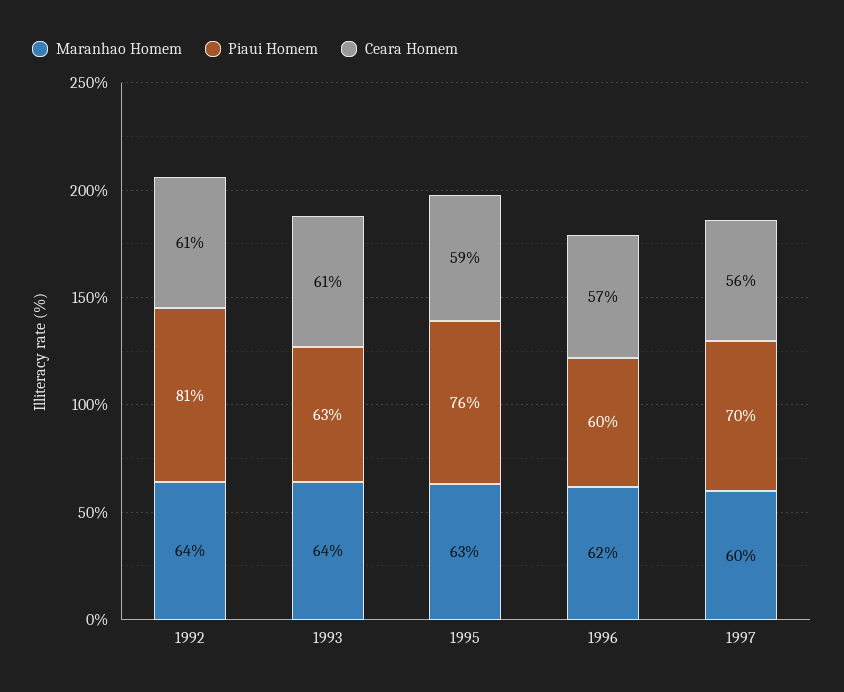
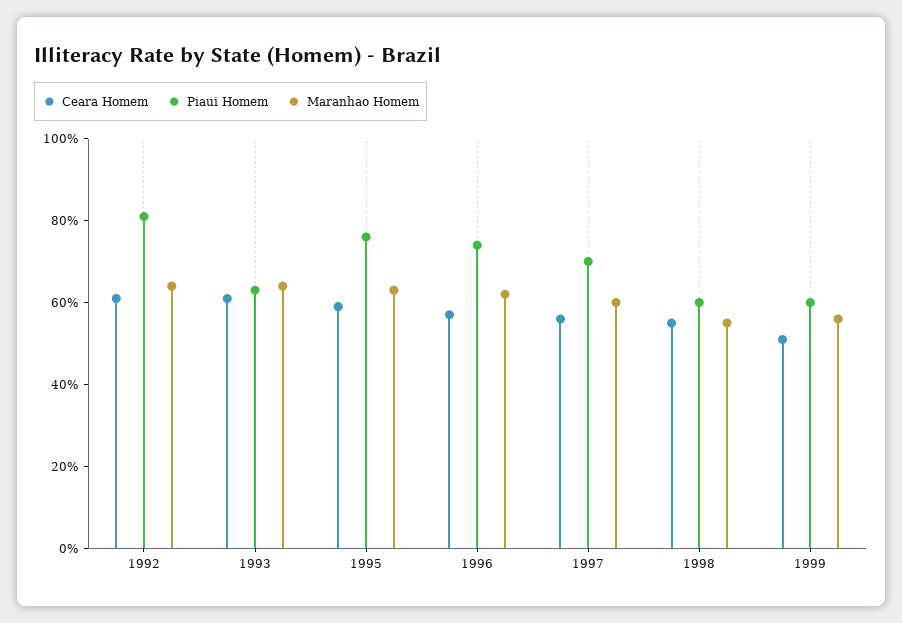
Piaui Homem, 1996: 60 -> 75
Ceara Homem, 1998: none -> 55
Piaui Homem, 1998: none -> 60
Maranhao Homem, 1998: none -> 55
Ceara Homem, 1999: none -> 50
Piaui Homem, 1999: none -> 60
Maranhao Homem, 1999: none -> 55

